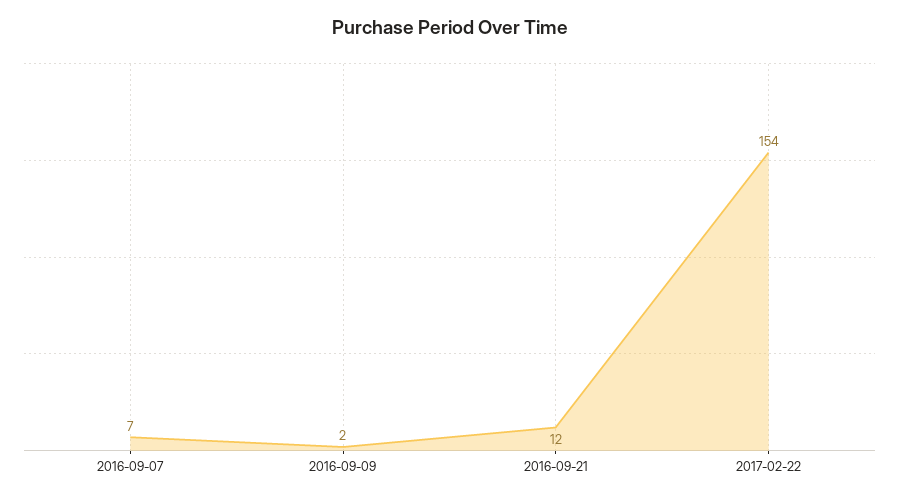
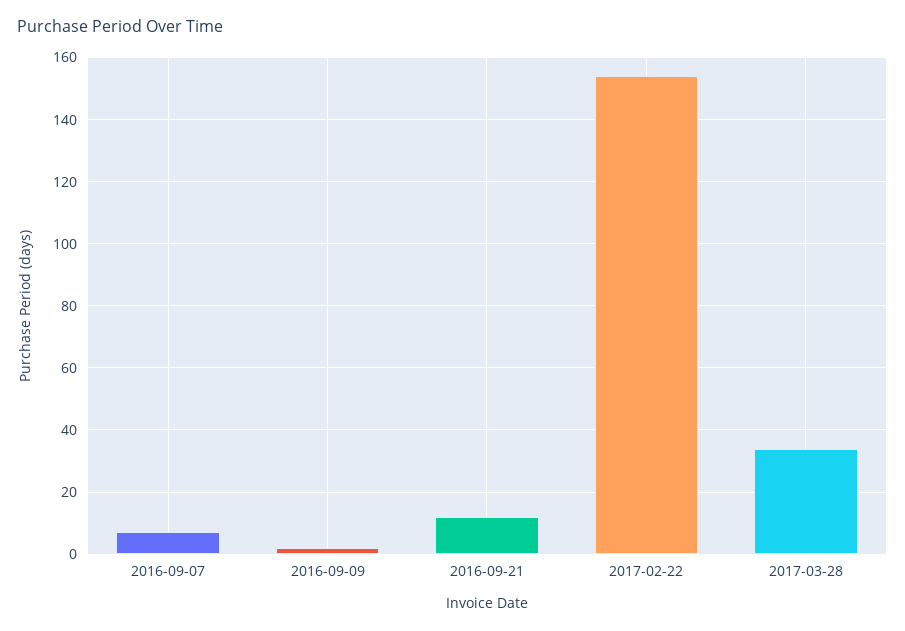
2017-03-28: none -> 35

